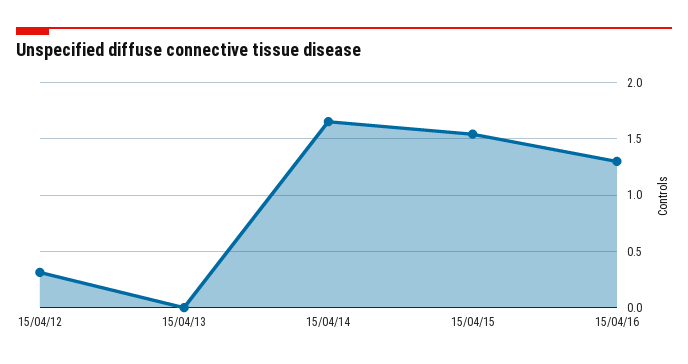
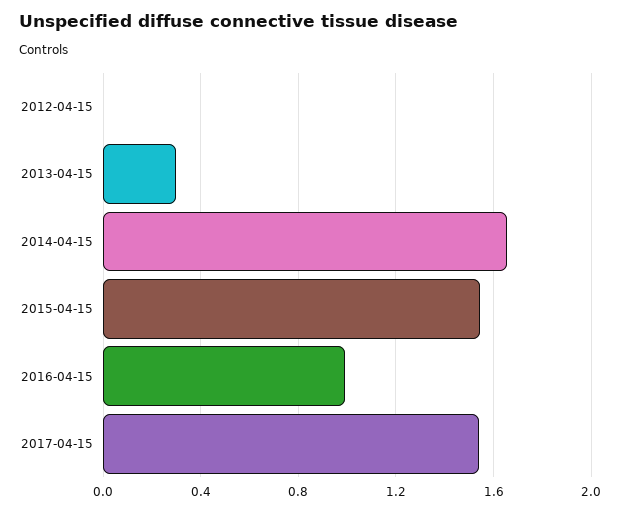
15/04/12: 0.3 -> 0
15/04/13: 0 -> 0.3
15/04/16: 1.3 -> 1
2017-04-15: none -> 1.55

